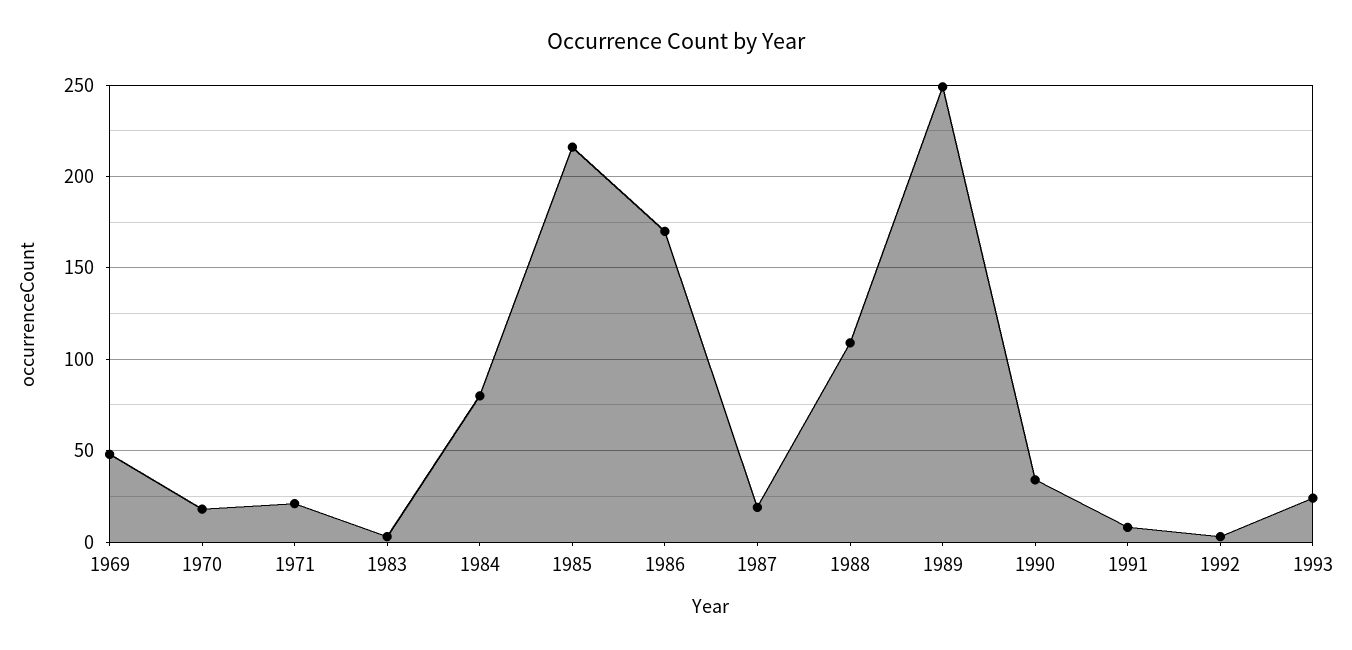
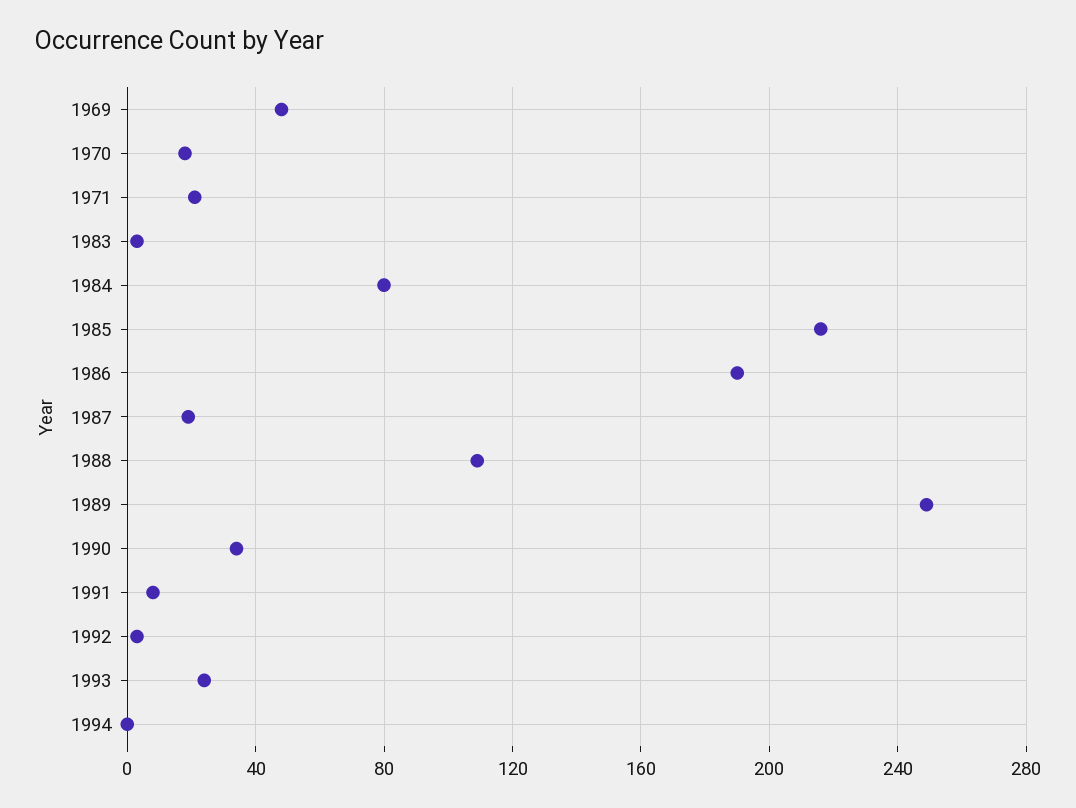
1986: 170 -> 190
1994: none -> 0

